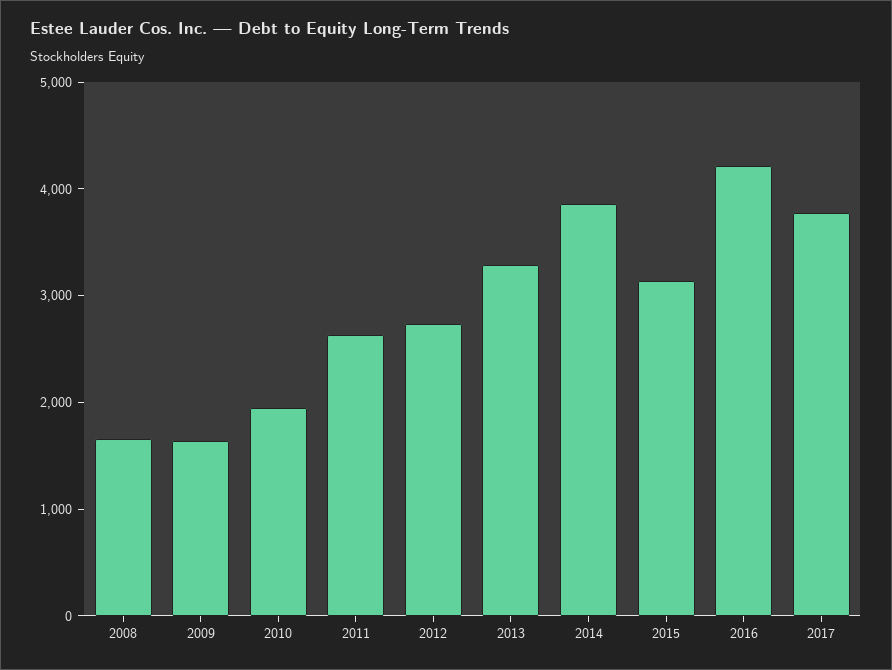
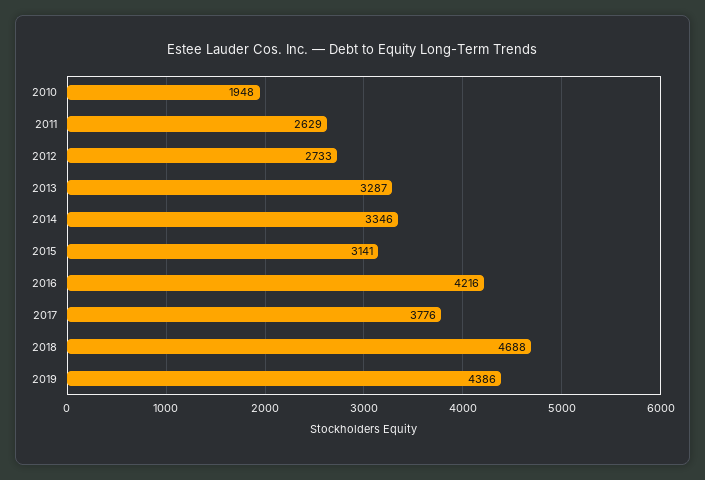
2008: 1600 -> none
2009: 1600 -> none
2014: 3800 -> 3346
2018: none -> 4688
2019: none -> 4386

